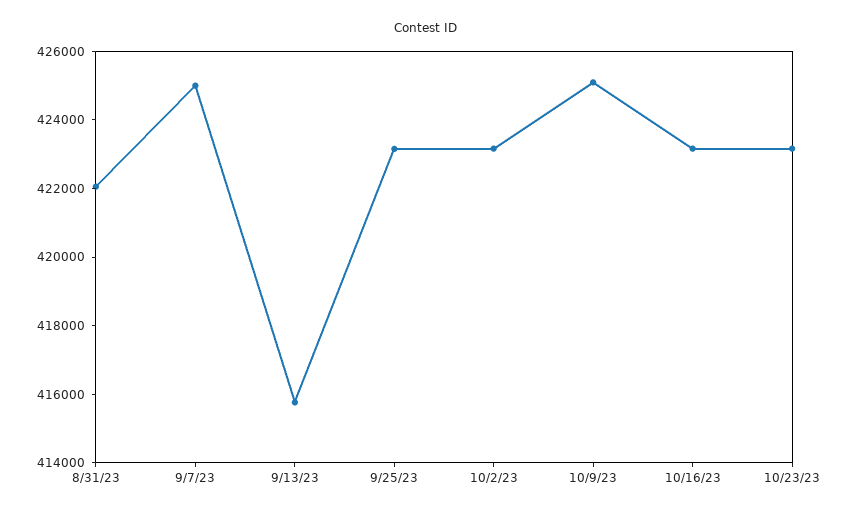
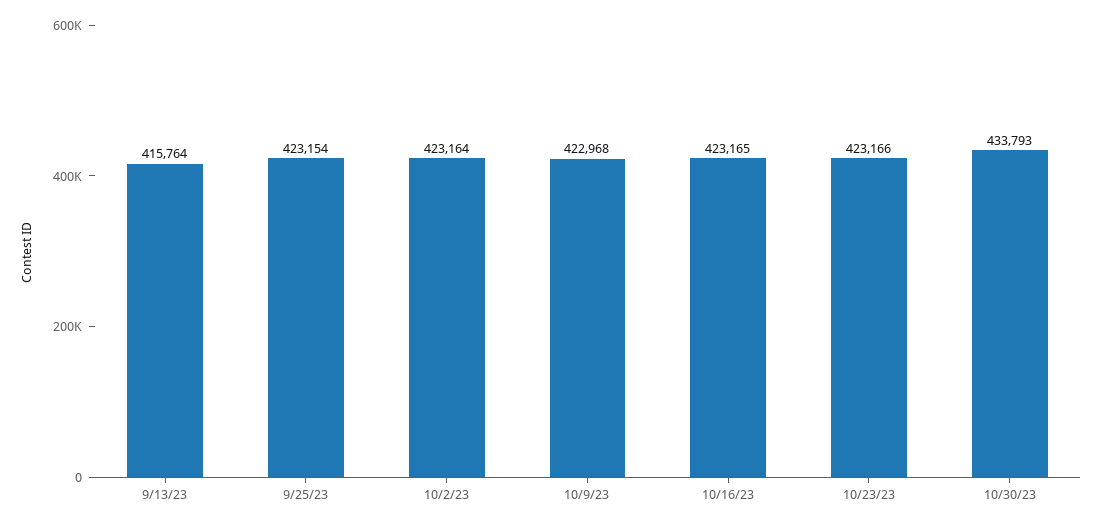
8/31/23: 422000 -> none
9/7/23: 425000 -> none
10/9/23: 425000 -> 422968
10/30/23: none -> 433793

